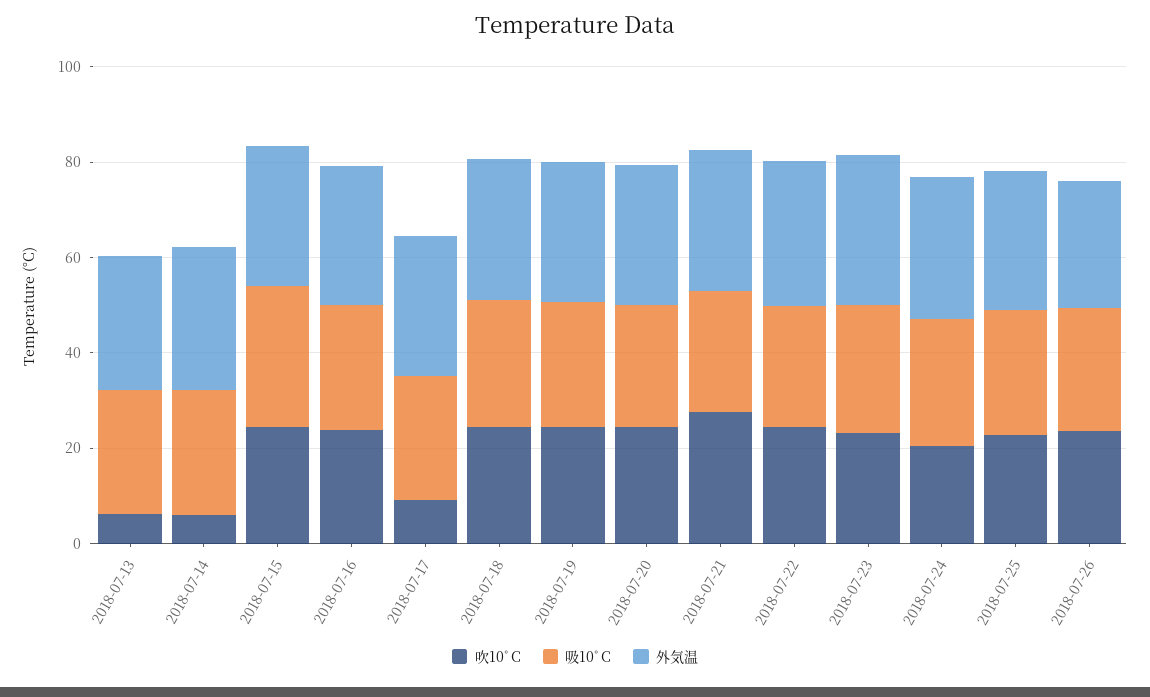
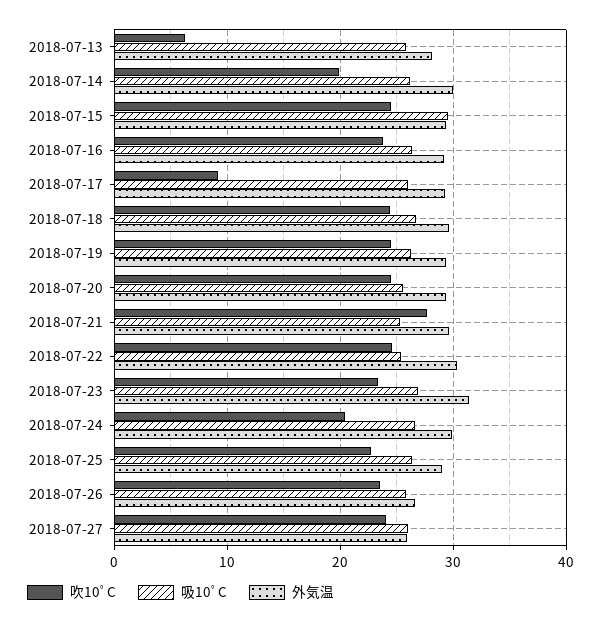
吹10ﾟC, 2018-07-14: 5 -> 20
吹10ﾟC, 2018-07-27: none -> 24
吸10ﾟC, 2018-07-27: none -> 26
外気温, 2018-07-27: none -> 26

